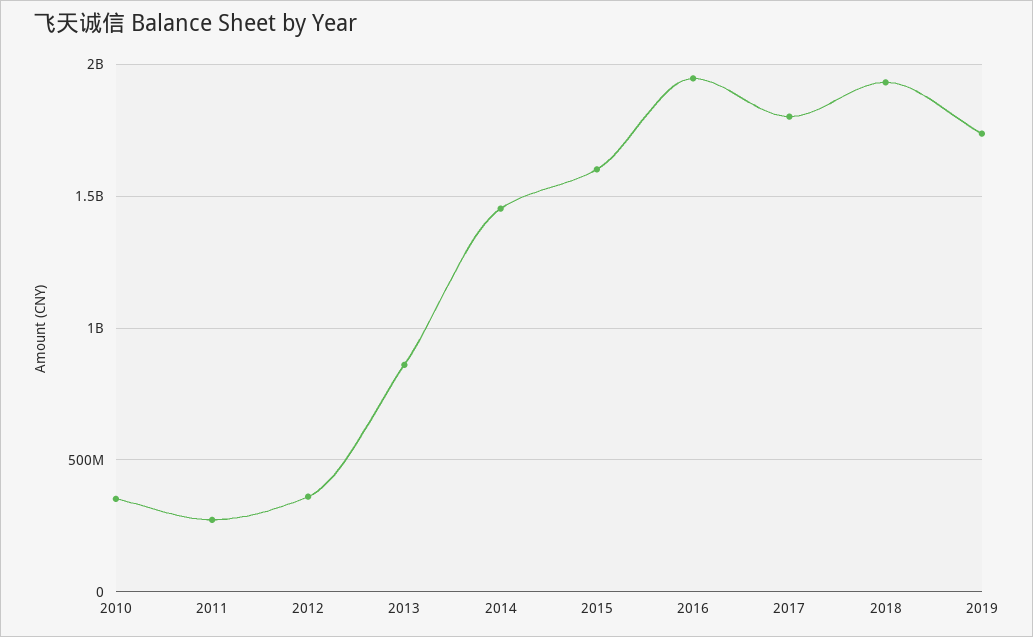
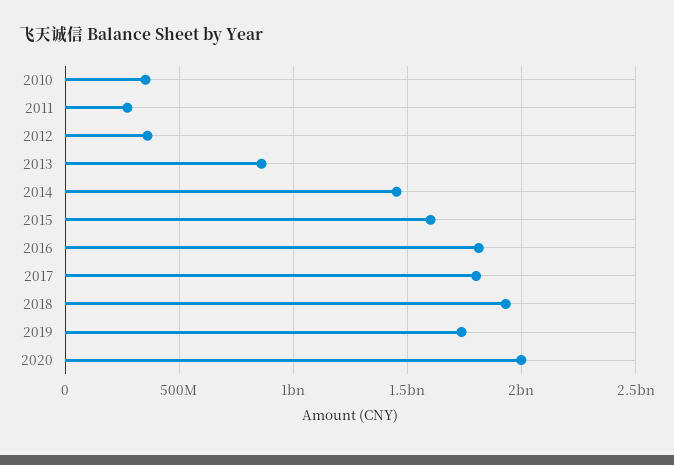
2016: 1950000000 -> 1800000000
2020: none -> 2000000000

